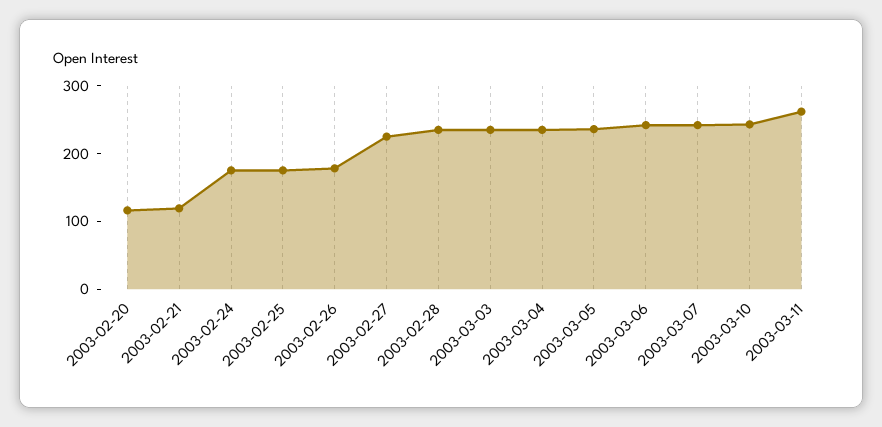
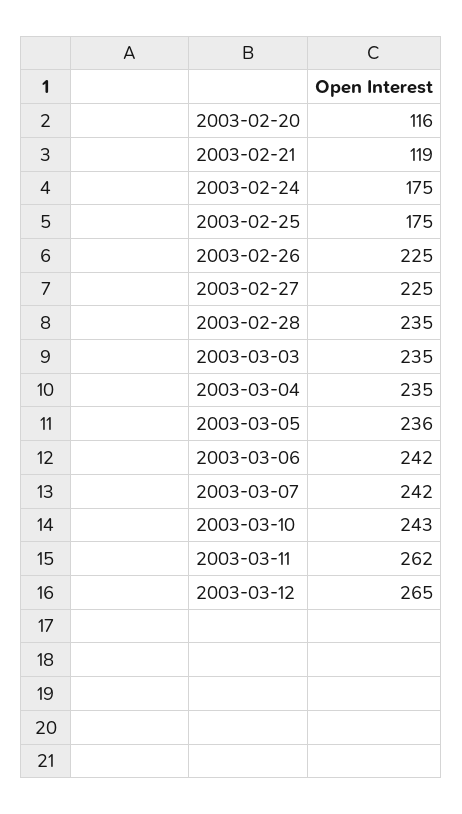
2003-02-26: 180 -> 225
2003-03-12: none -> 265

